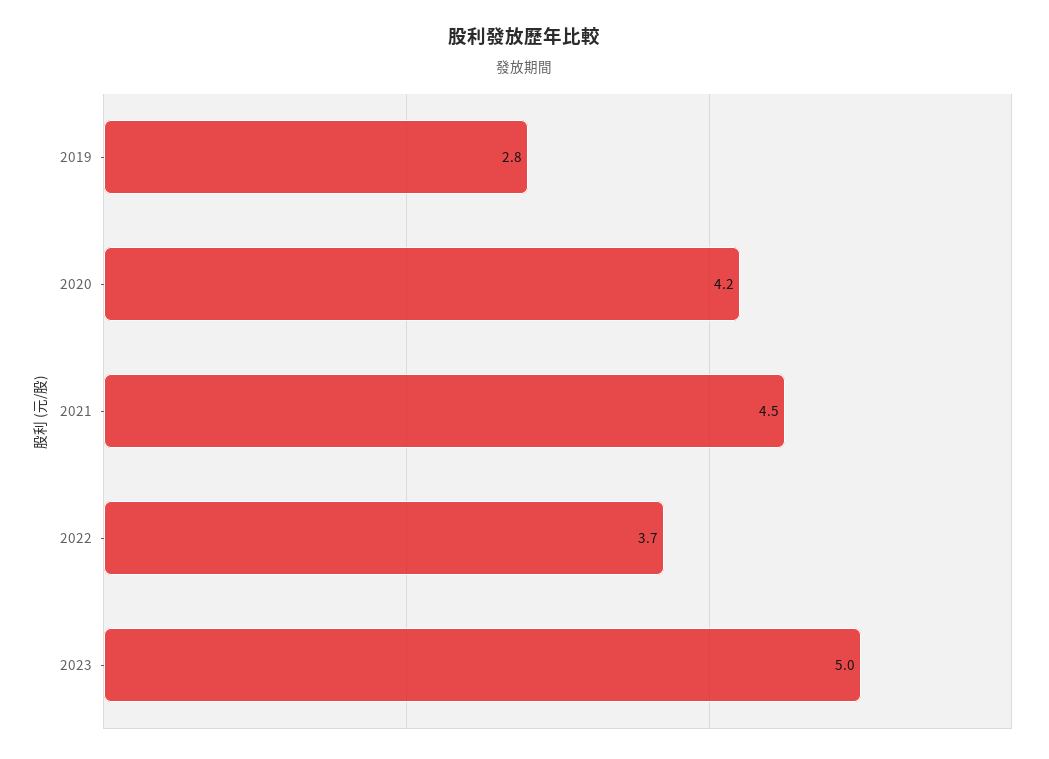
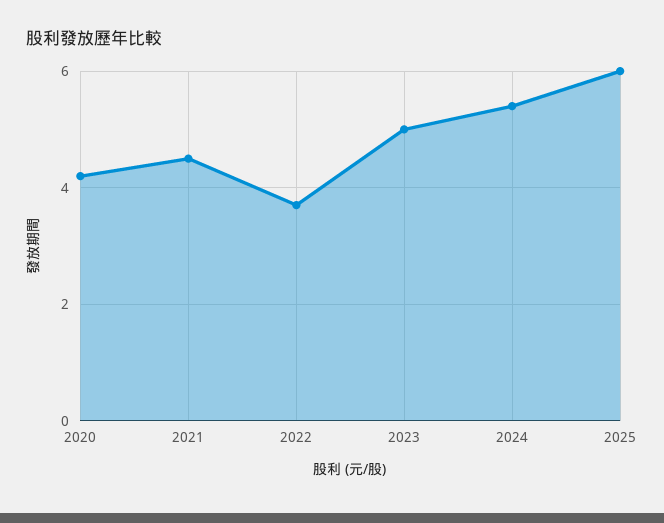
2019: 2.8 -> none
2024: none -> 5.5
2025: none -> 6

